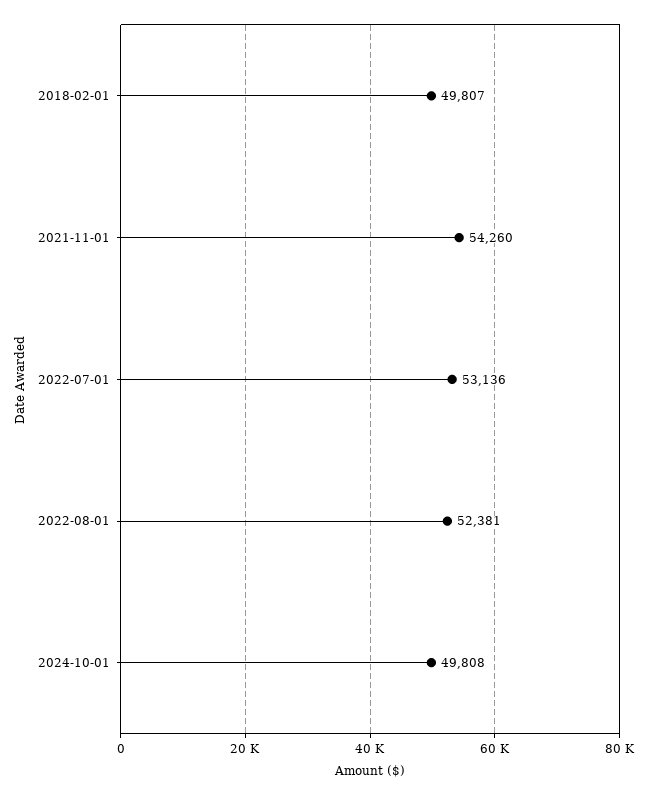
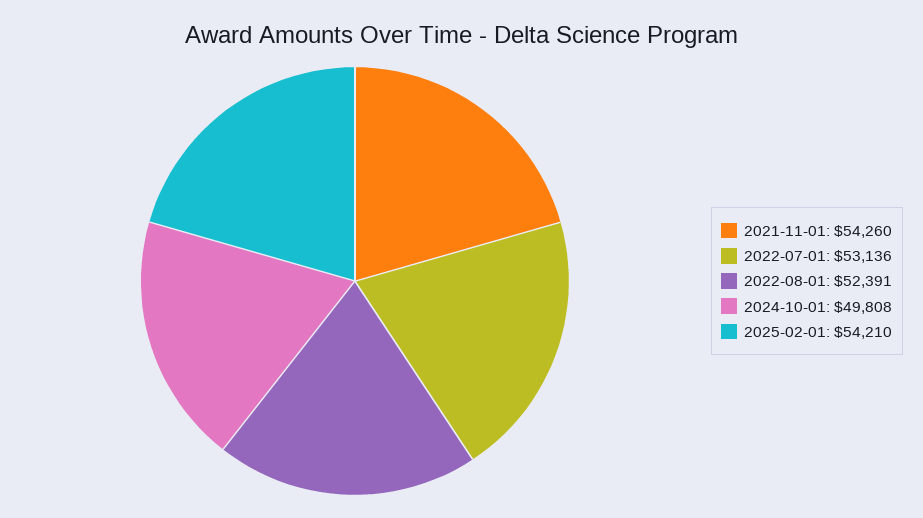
2018-02-01: 49807 -> none
2022-08-01: 52381 -> 52391
2025-02-01: none -> 54210

